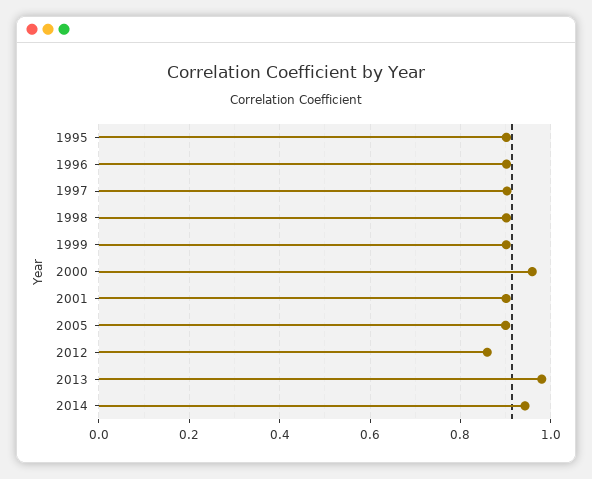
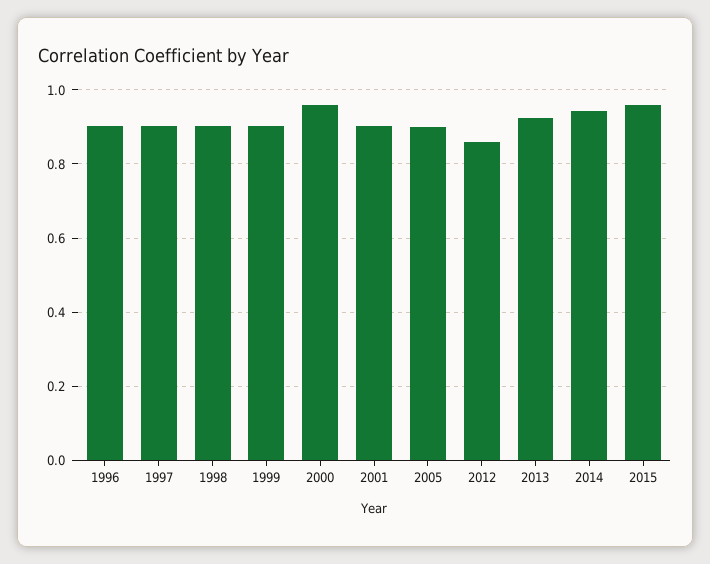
1995: 0.9 -> none
2013: 0.98 -> 0.92
2015: none -> 0.96

